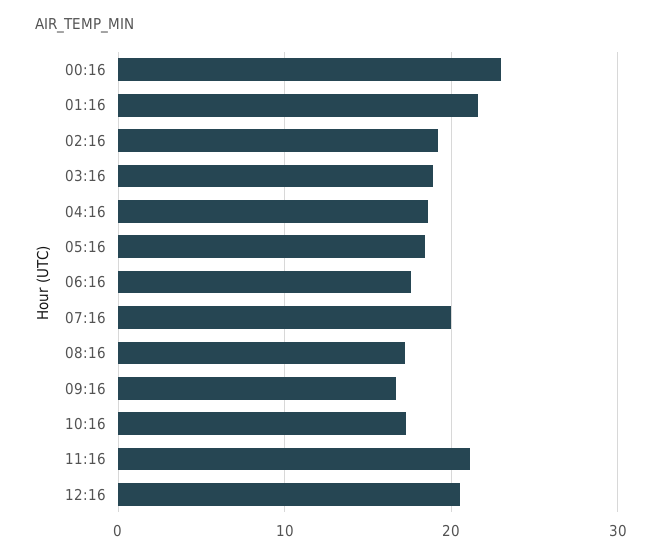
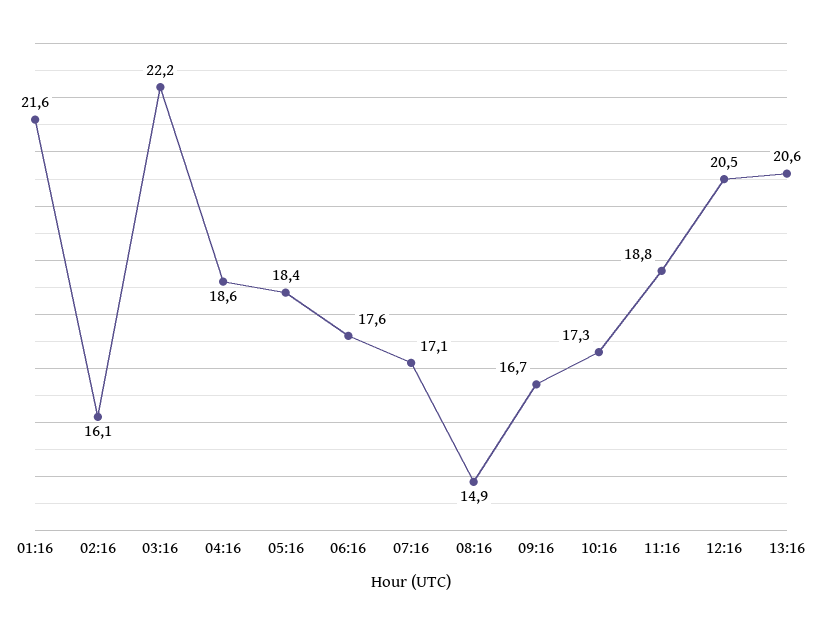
00:16: 23 -> none
02:16: 19 -> 16.1
03:16: 19 -> 22.2
07:16: 20 -> 17.1
08:16: 17 -> 14.9
11:16: 21 -> 18.8
13:16: none -> 20.6

